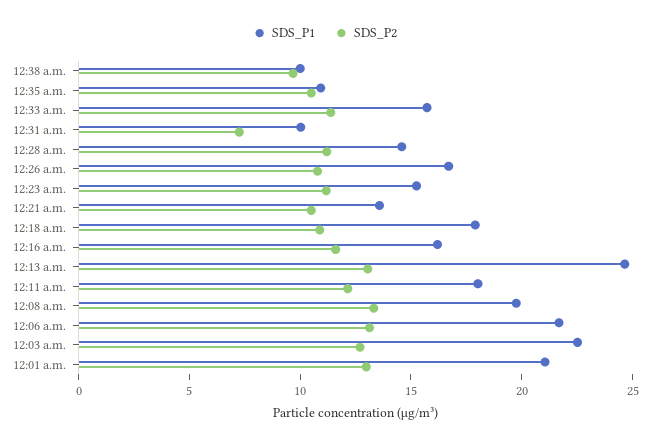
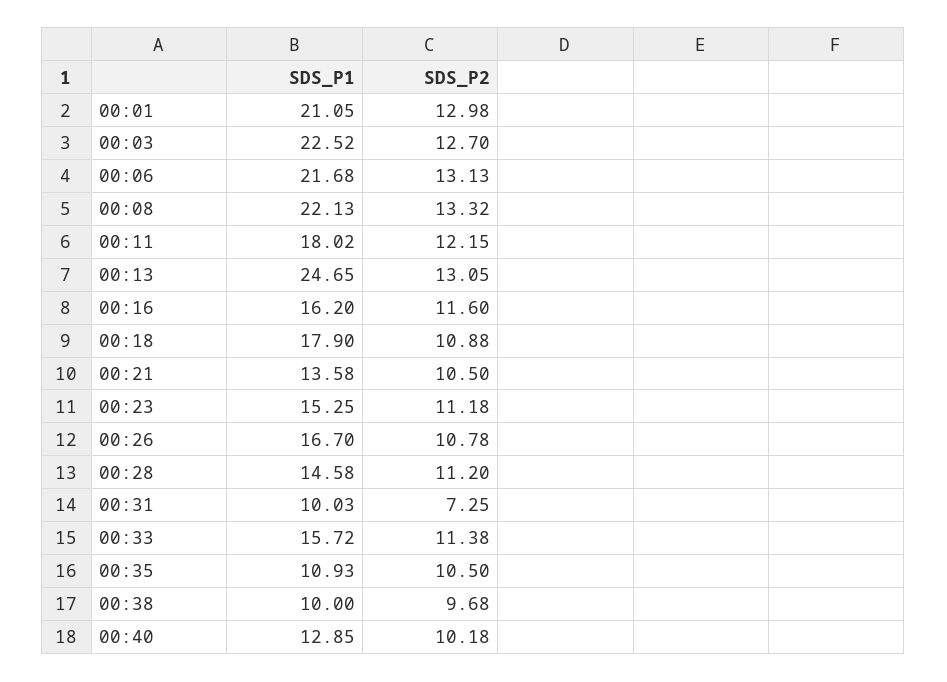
SDS_P1, 12:08 a.m.: 20 -> 22.13
SDS_P1, 00:40: none -> 12.85
SDS_P2, 00:40: none -> 10.18

